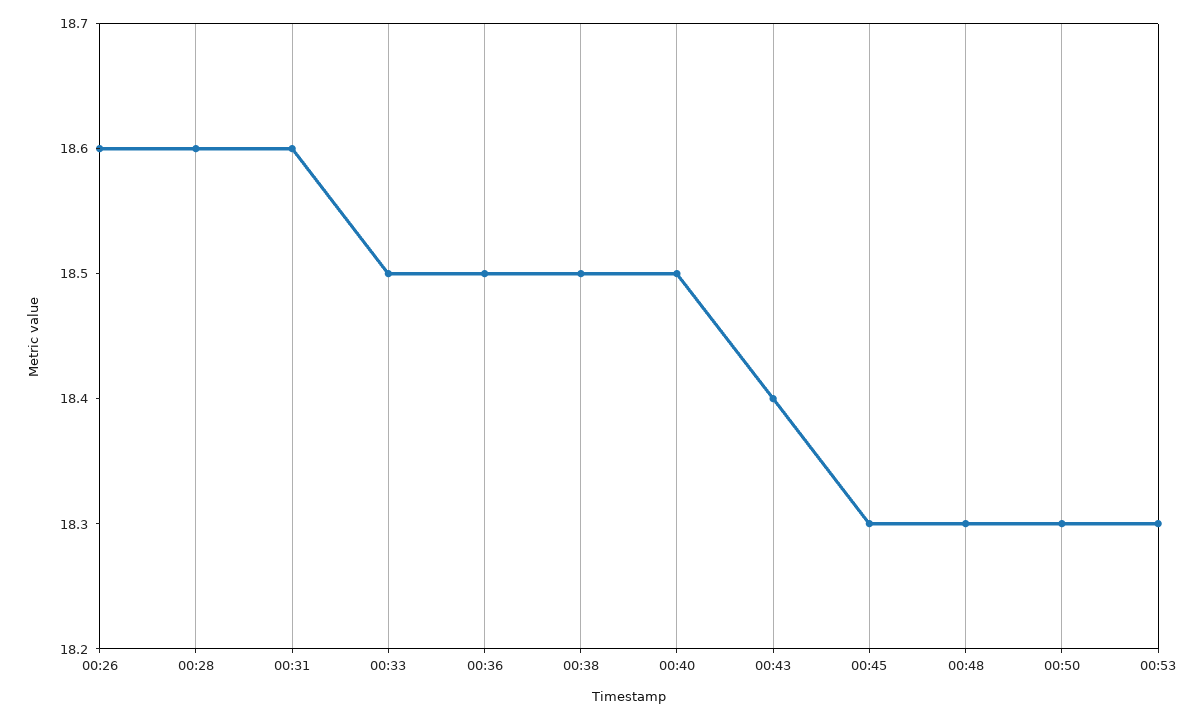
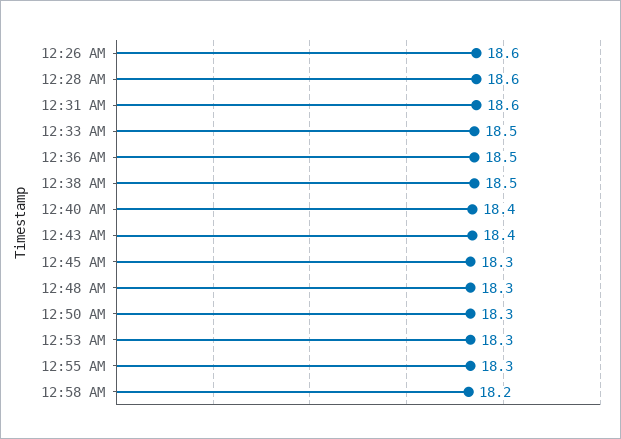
00:40: 18.5 -> 18.4
12:55 AM: none -> 18.3
12:58 AM: none -> 18.2

